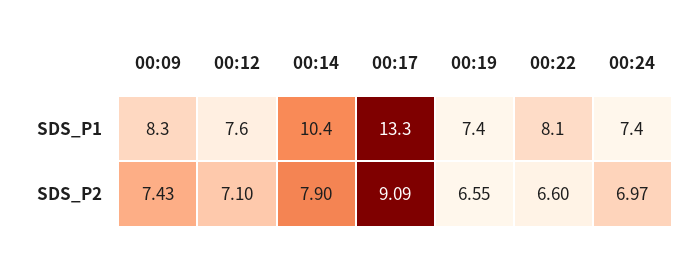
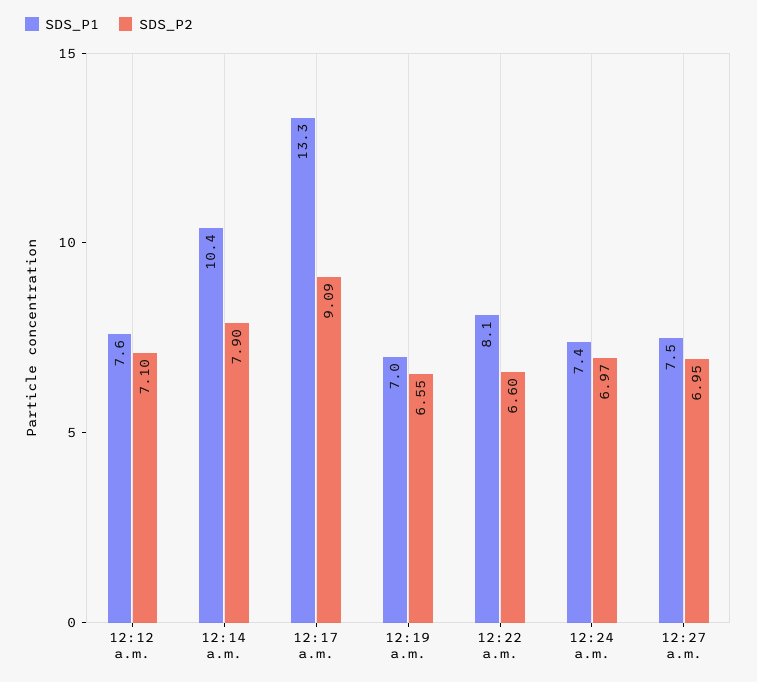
SDS_P1, 00:09: 8.3 -> none
SDS_P1, 00:19: 7.4 -> 7
SDS_P2, 00:09: 7.43 -> none
SDS_P1, 12:27 a.m.: none -> 7.5
SDS_P2, 12:27 a.m.: none -> 6.95

